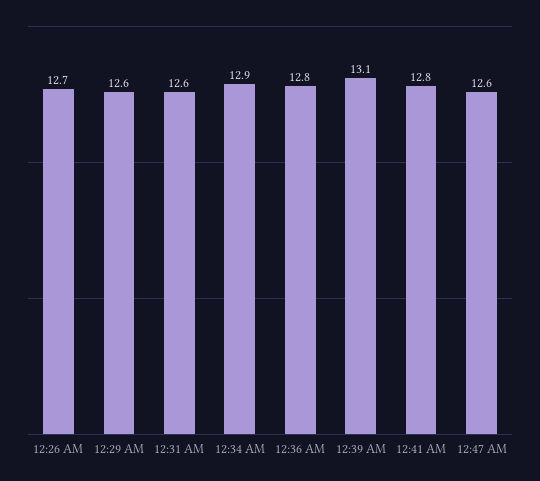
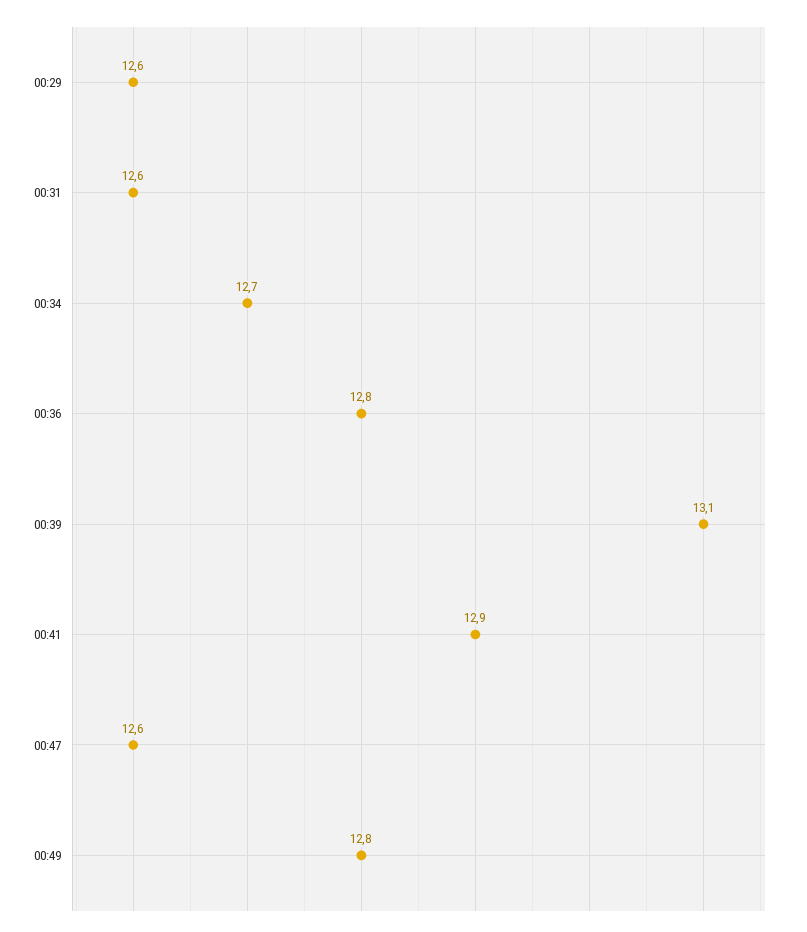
12:26 AM: 12.7 -> none
12:34 AM: 12.9 -> 12.7
12:41 AM: 12.8 -> 12.9
00:49: none -> 12.8

